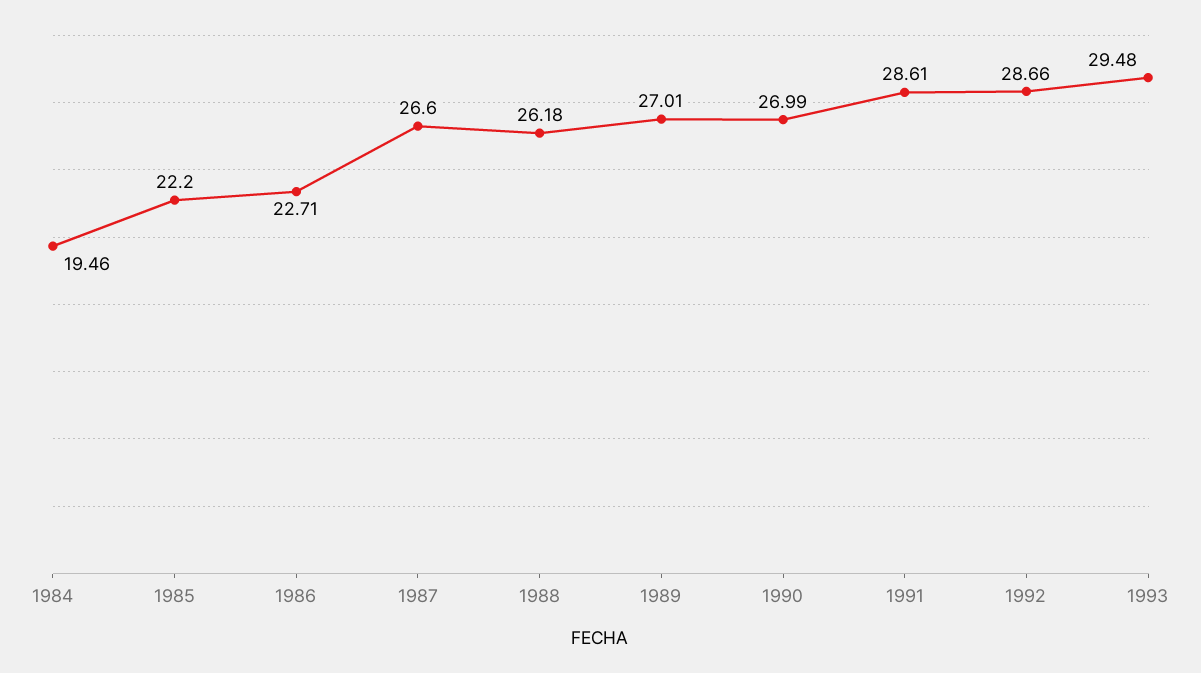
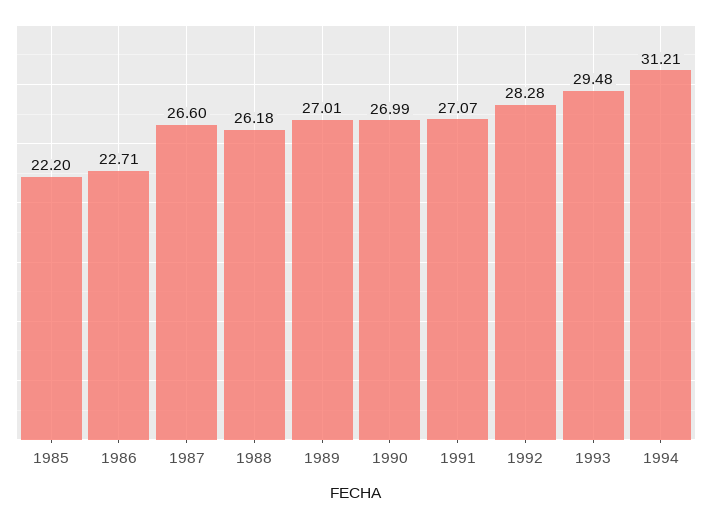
1984: 19.46 -> none
1991: 28.61 -> 27.07
1992: 28.66 -> 28.28
1994: none -> 31.21

